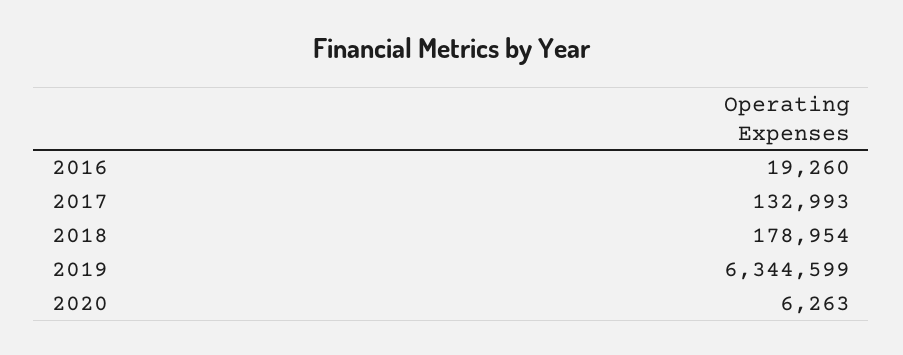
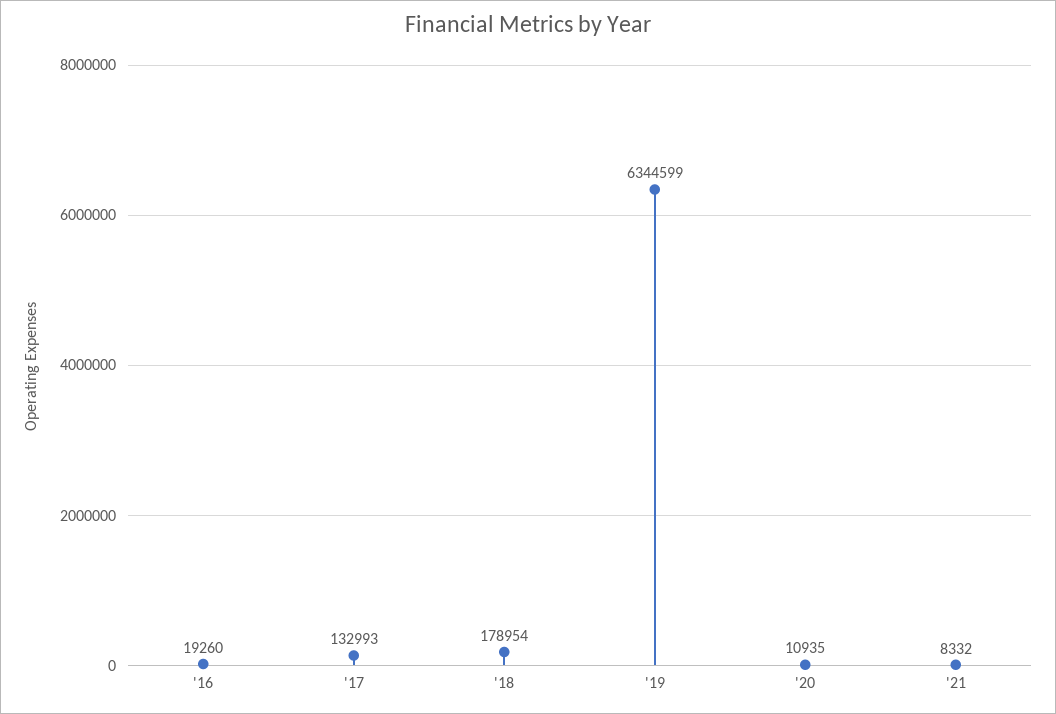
2020: 6263 -> 10935
'21: none -> 8332

